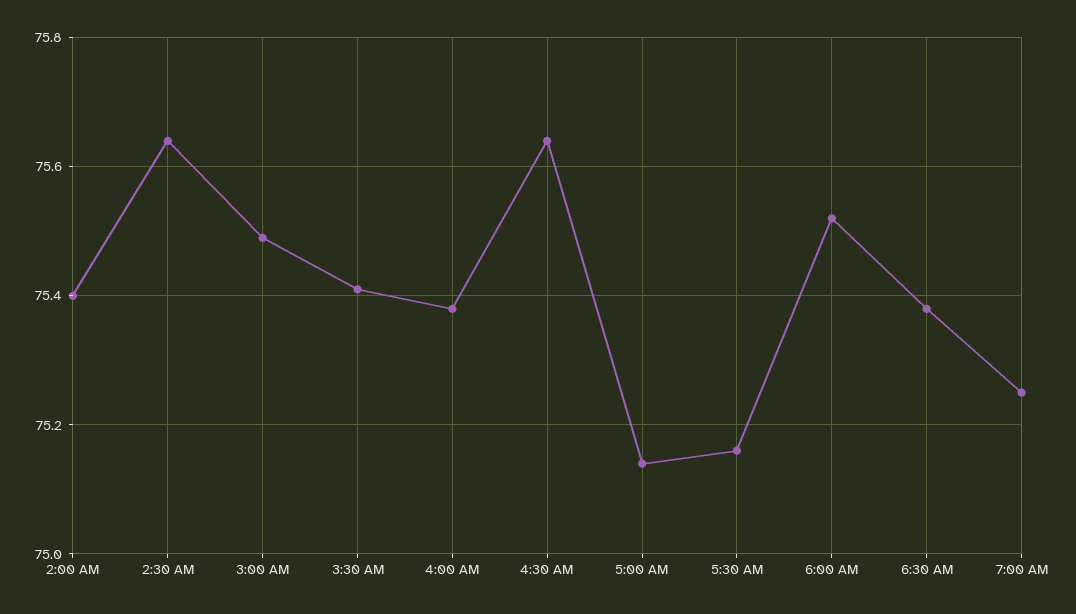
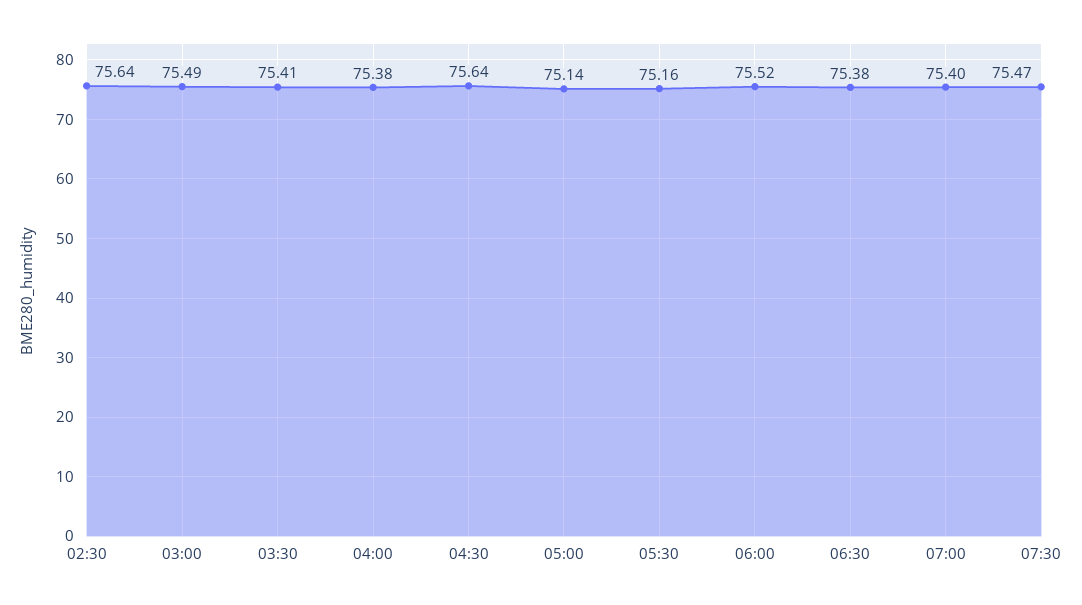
2:00 AM: 75.4 -> none
7:00 AM: 75.25 -> 75.4
07:30: none -> 75.47

